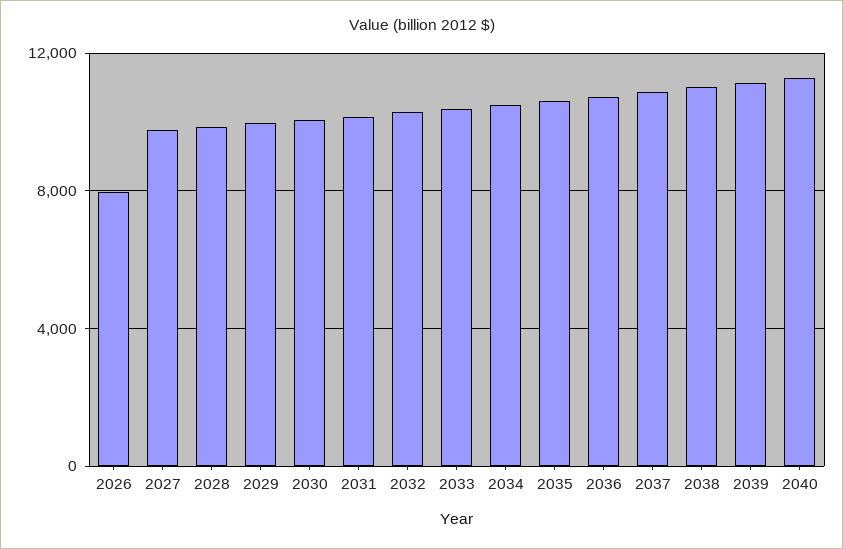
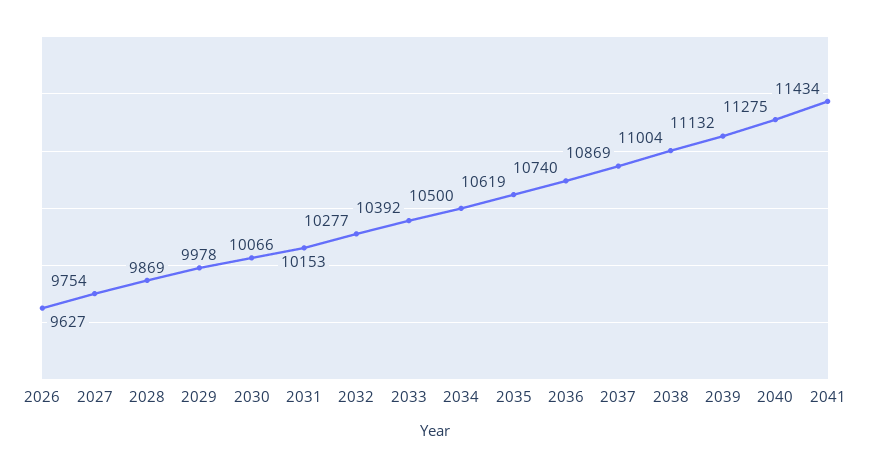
2026: 8000 -> 9627
2041: none -> 11434

